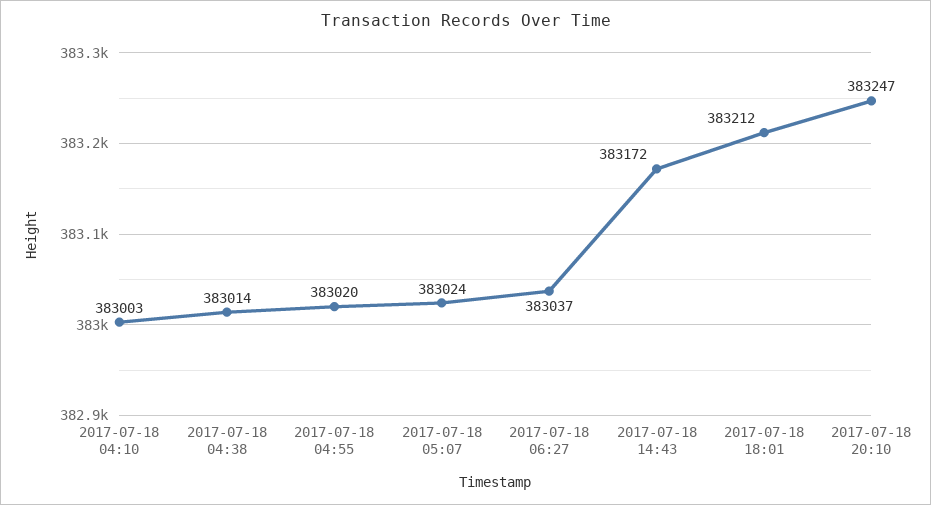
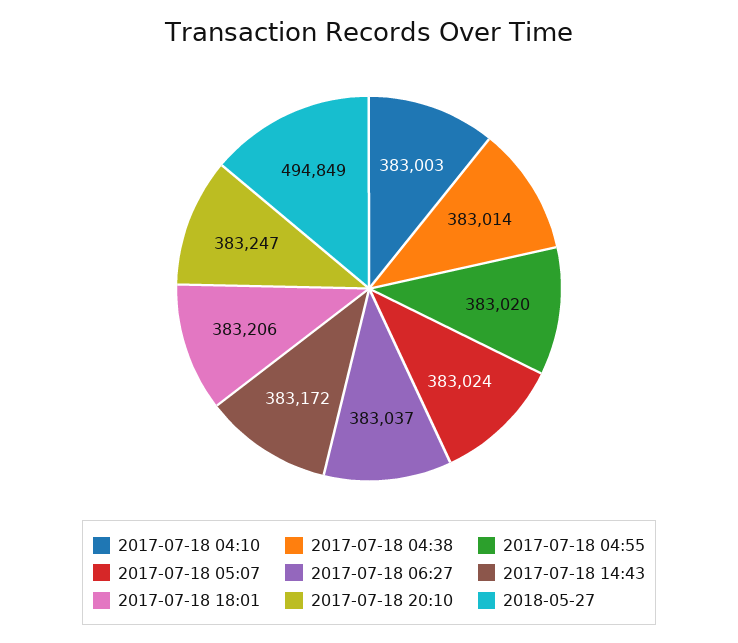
2017-07-18 18:01: 383212 -> 383206
2018-05-27: none -> 494849

